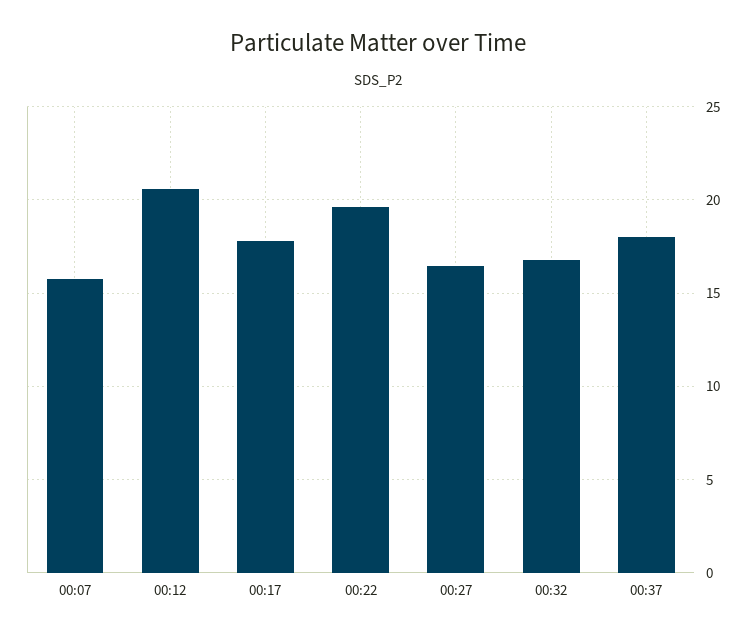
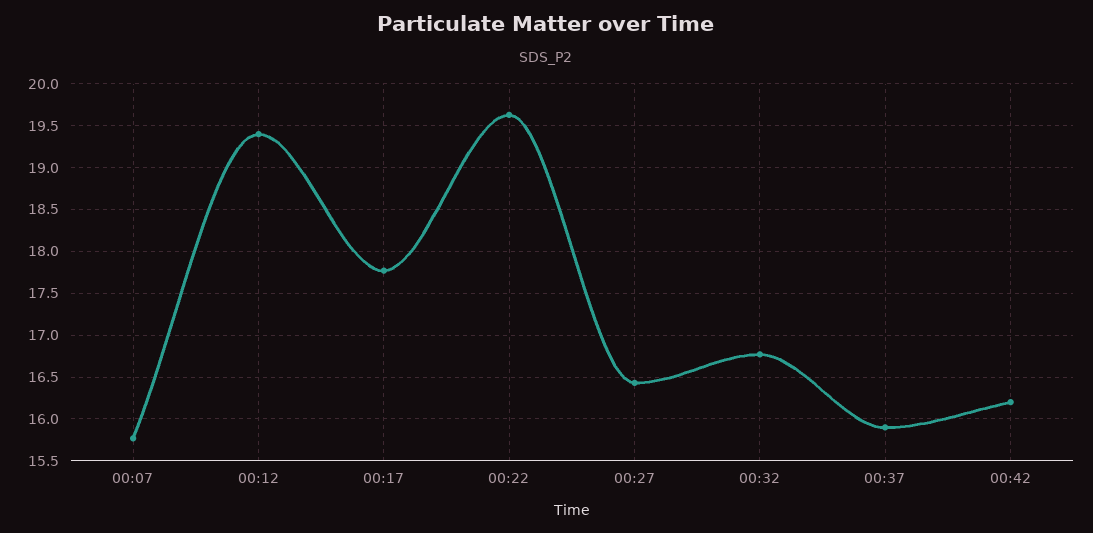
00:12: 20.5 -> 19.4
00:37: 18 -> 15.9
00:42: none -> 16.2

